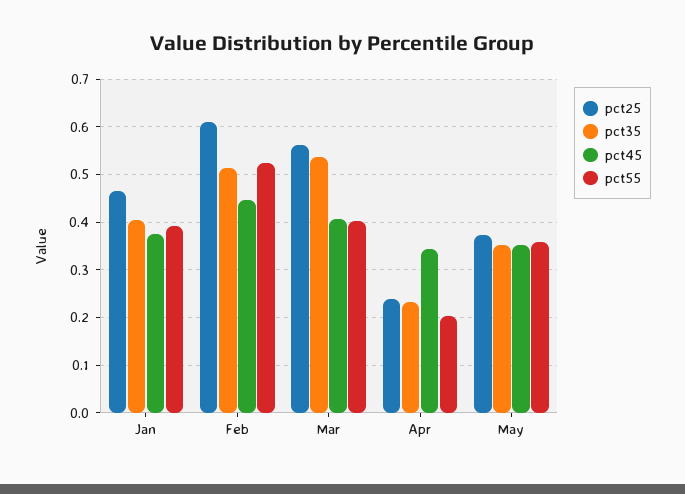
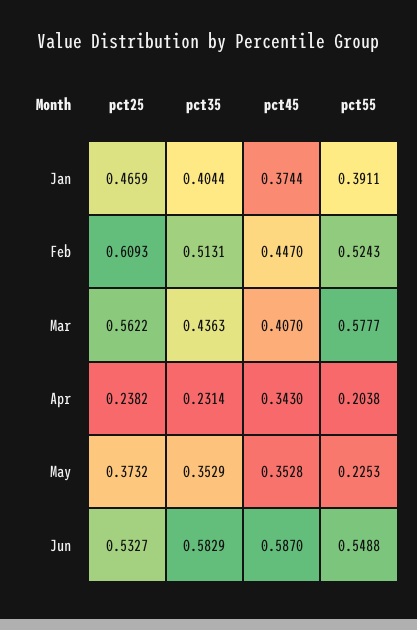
pct35, Mar: 0.54 -> 0.4363
pct55, Mar: 0.4 -> 0.5777
pct55, May: 0.36 -> 0.2253
pct25, Jun: none -> 0.5327
pct35, Jun: none -> 0.5829
pct45, Jun: none -> 0.587
pct55, Jun: none -> 0.5488

